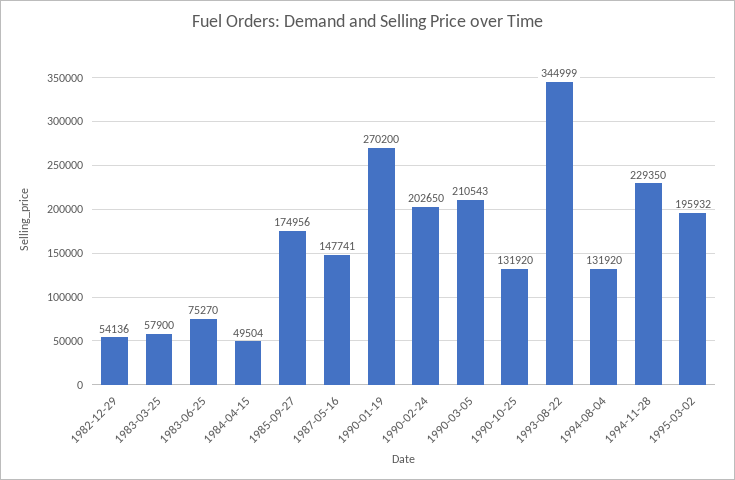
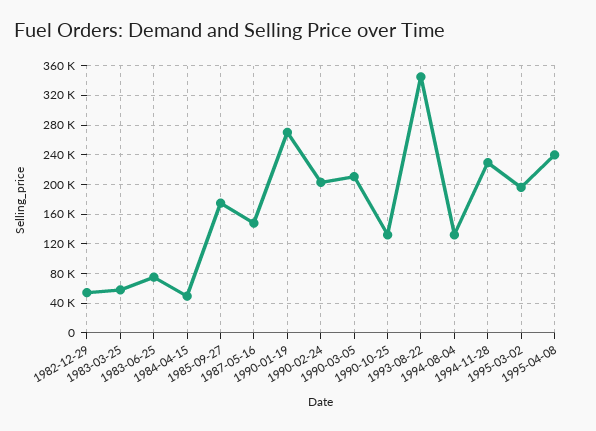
1995-04-08: none -> 240000

